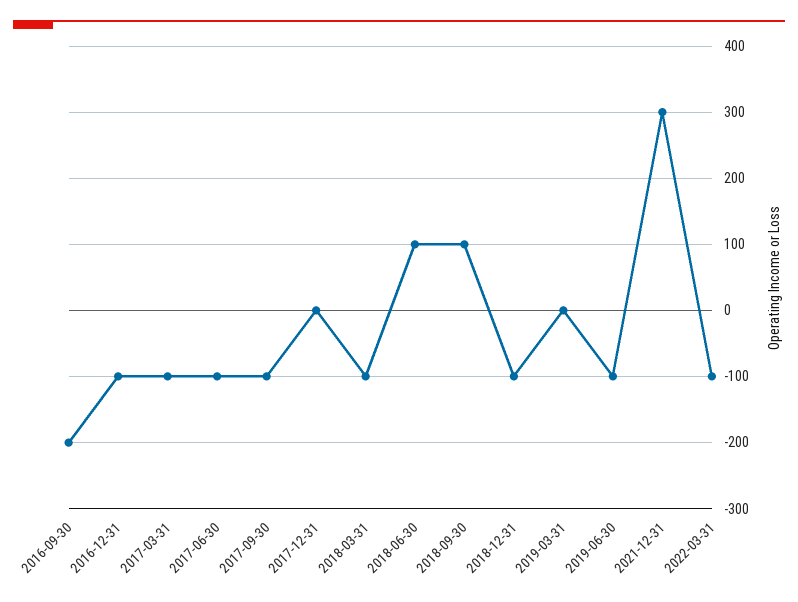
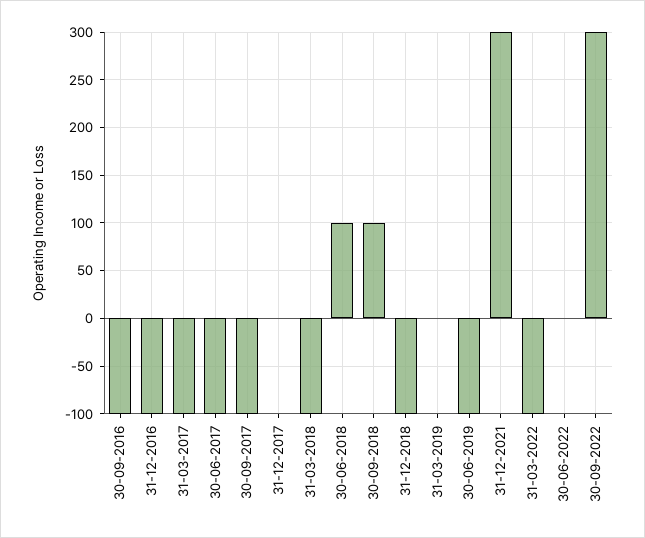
2016-09-30: -200 -> -100
30-06-2022: none -> 0
30-09-2022: none -> 300

